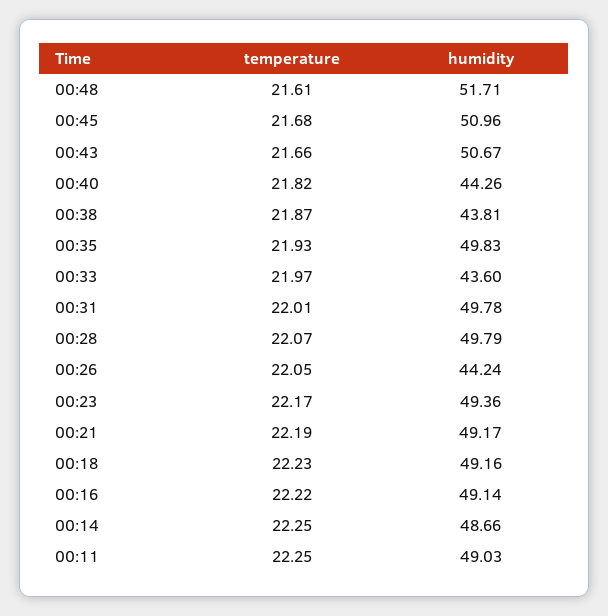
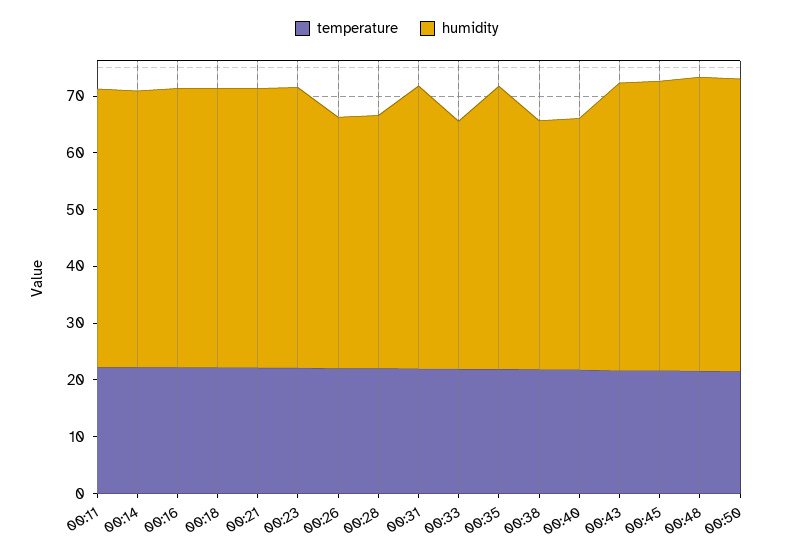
humidity, 00:28: 49.79 -> 44
temperature, 00:50: none -> 22
humidity, 00:50: none -> 52

